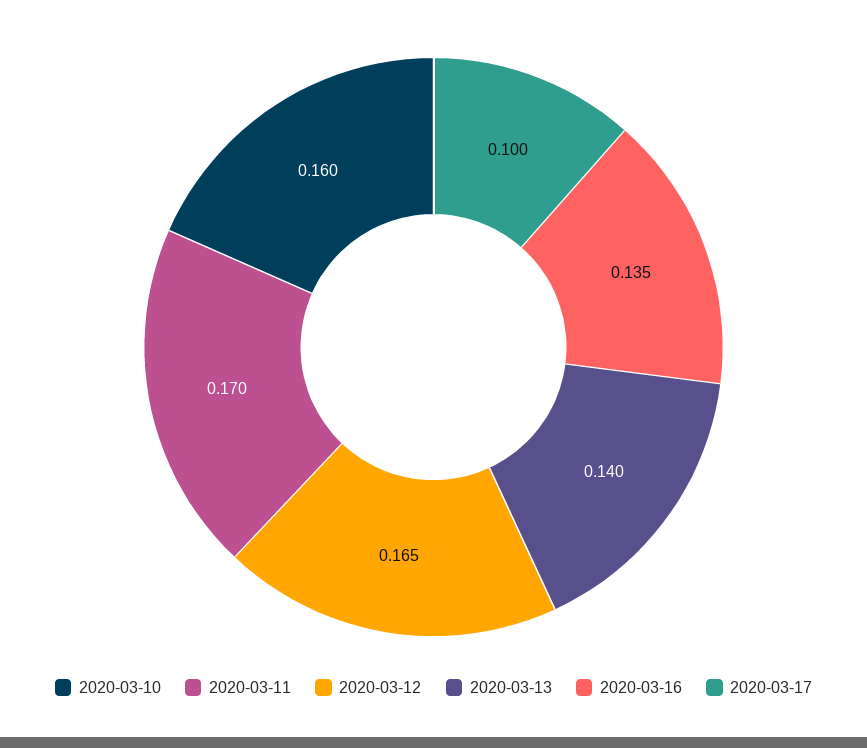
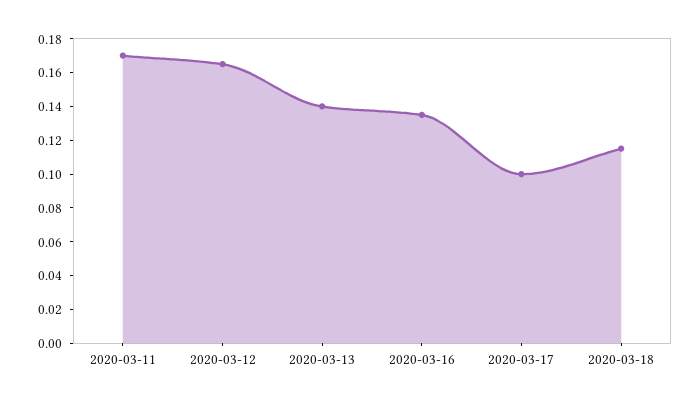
2020-03-10: 0.16 -> none
2020-03-18: none -> 0.115

